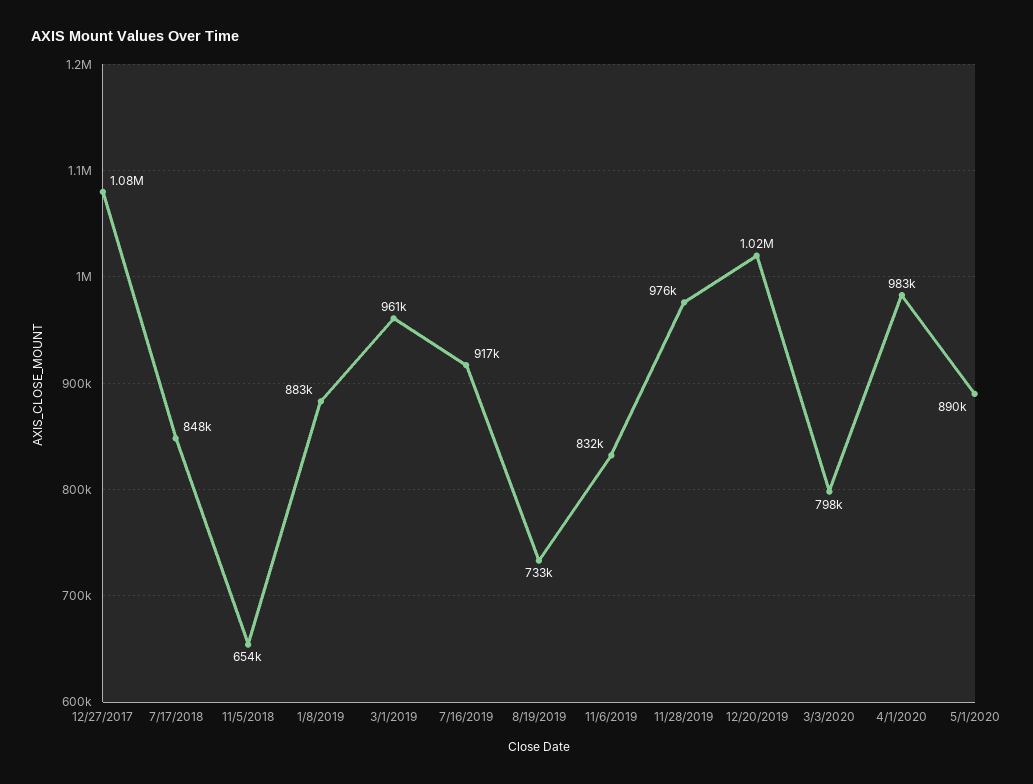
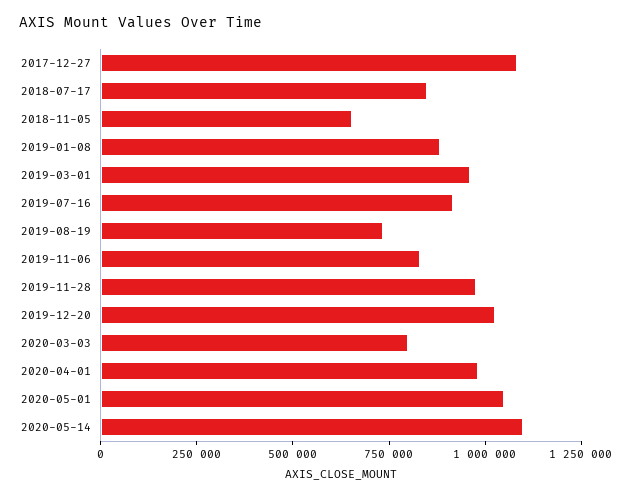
5/1/2020: 890000 -> 1050000
2020-05-14: none -> 1100000

